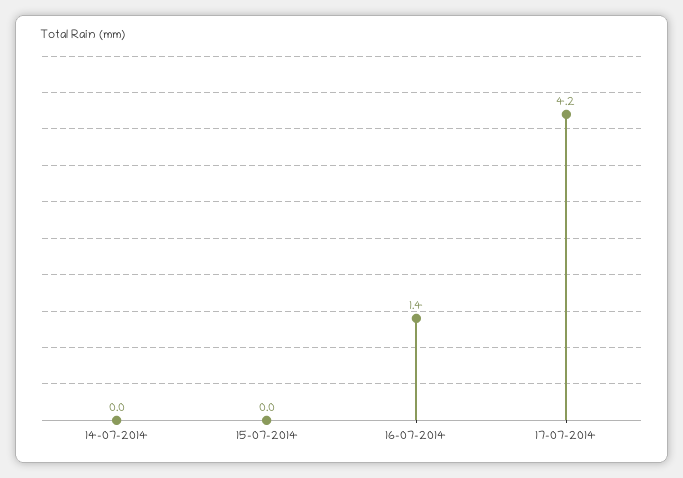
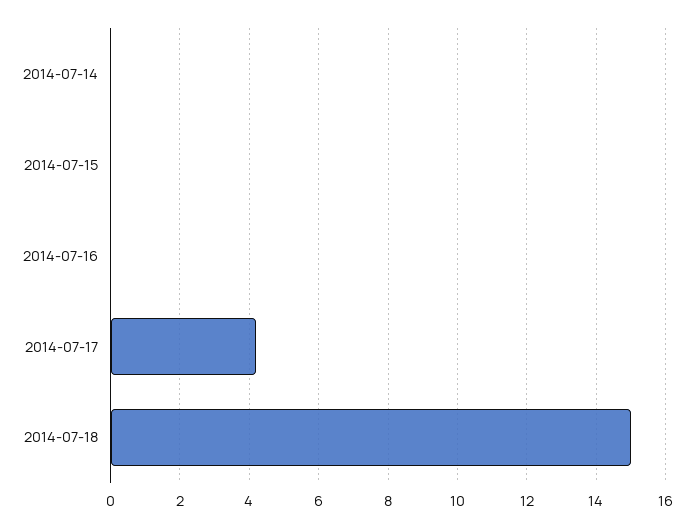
16-07-2014: 1.4 -> 0
2014-07-18: none -> 15

